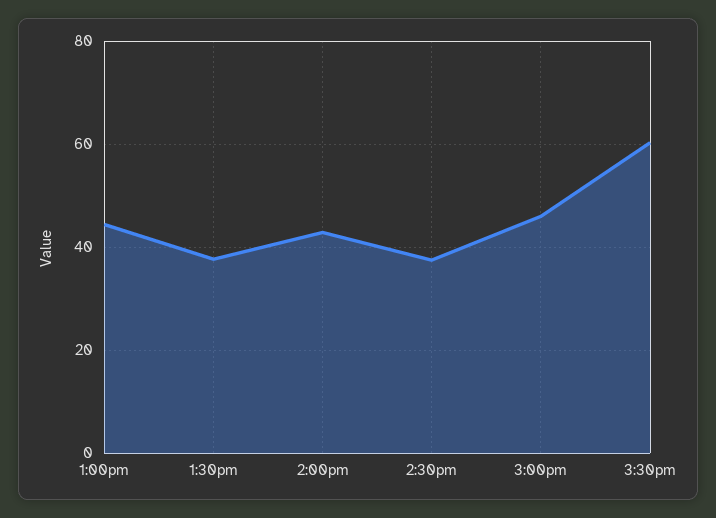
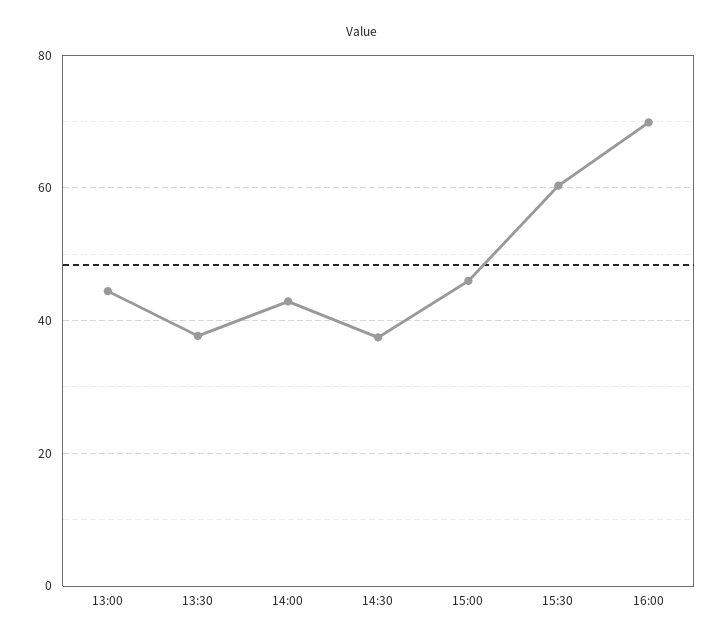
16:00: none -> 70

